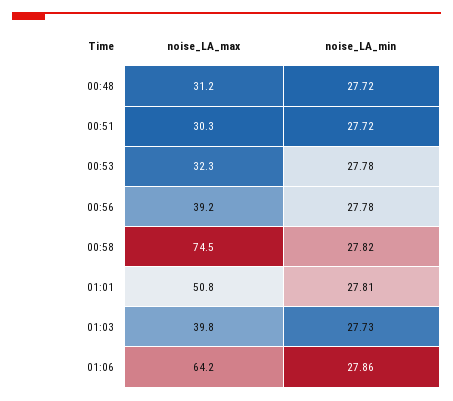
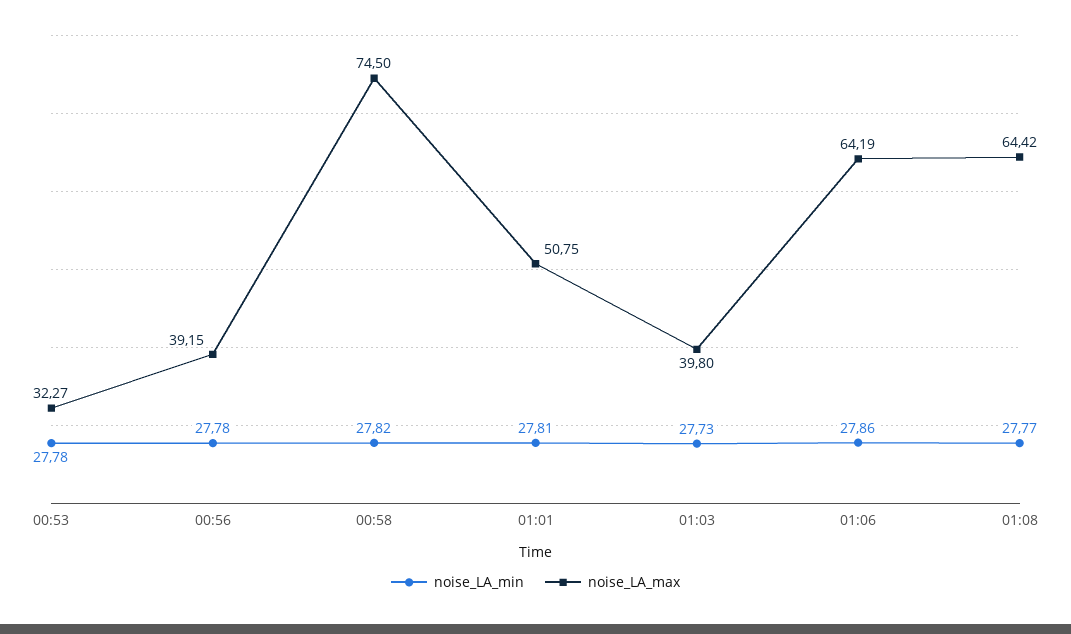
noise_LA_max, 00:48: 31.2 -> none
noise_LA_min, 00:48: 27.72 -> none
noise_LA_max, 00:51: 30.3 -> none
noise_LA_min, 00:51: 27.72 -> none
noise_LA_min, 01:08: none -> 27.77
noise_LA_max, 01:08: none -> 64.42

